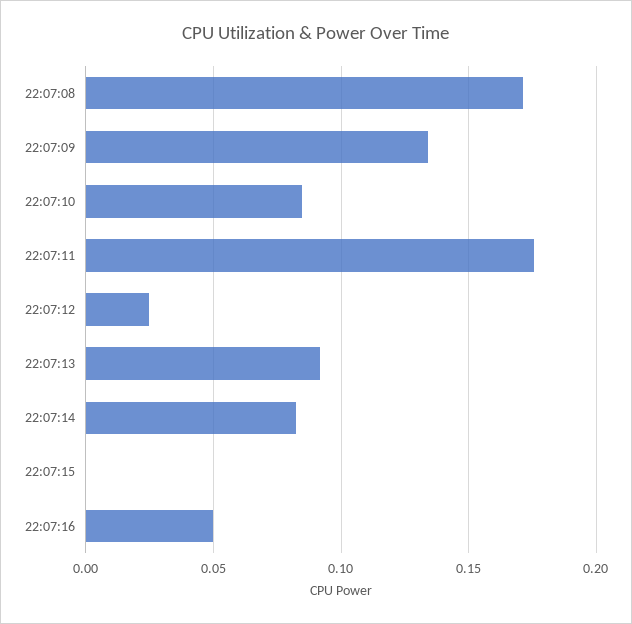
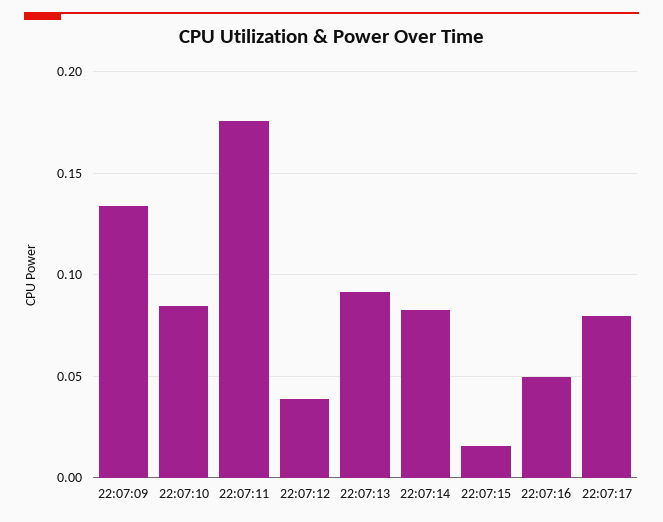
22:07:08: 0.17 -> none
22:07:12: 0.025 -> 0.04
22:07:15: 0 -> 0.015
22:07:17: none -> 0.08

